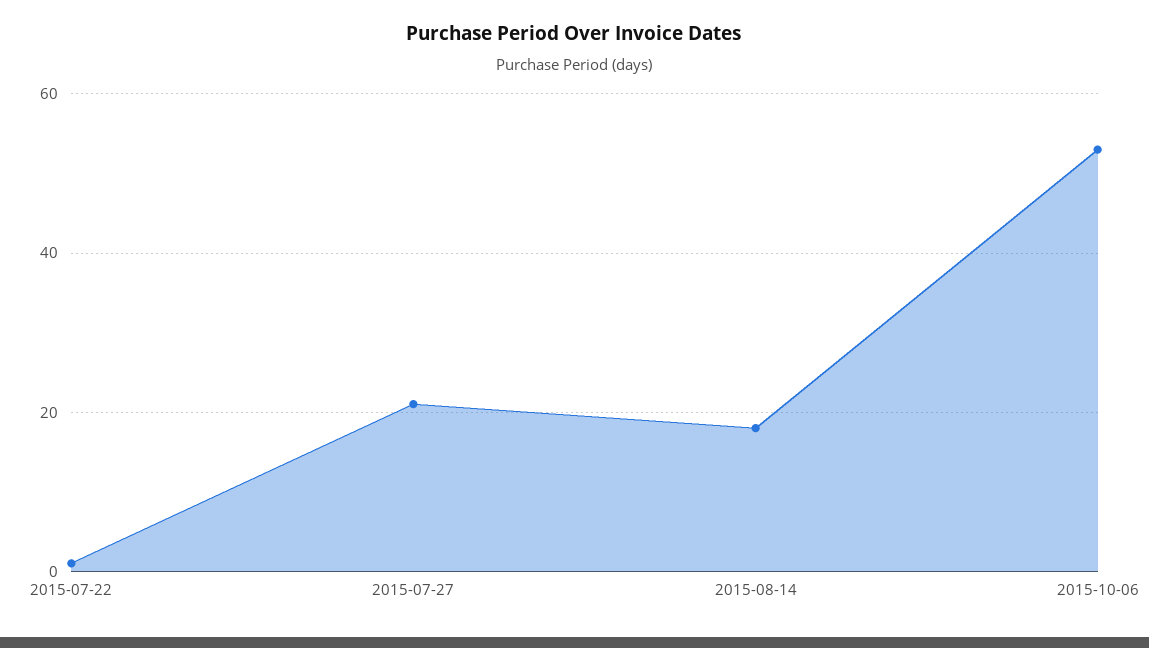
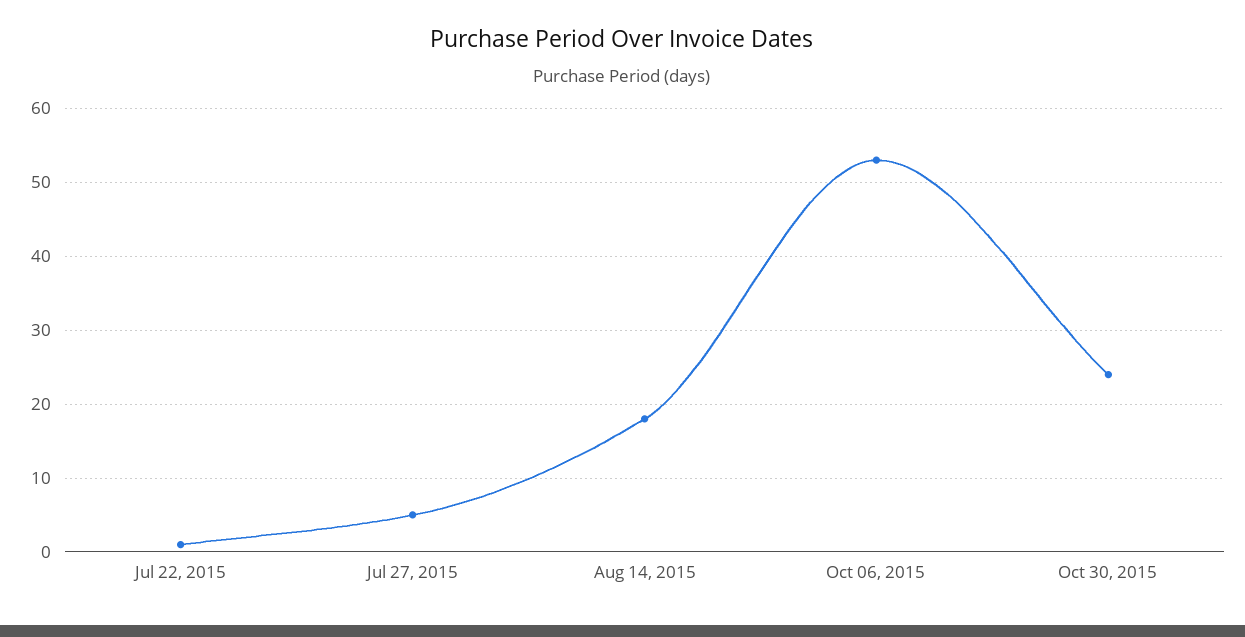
2015-07-27: 20 -> 5
Oct 30, 2015: none -> 24

